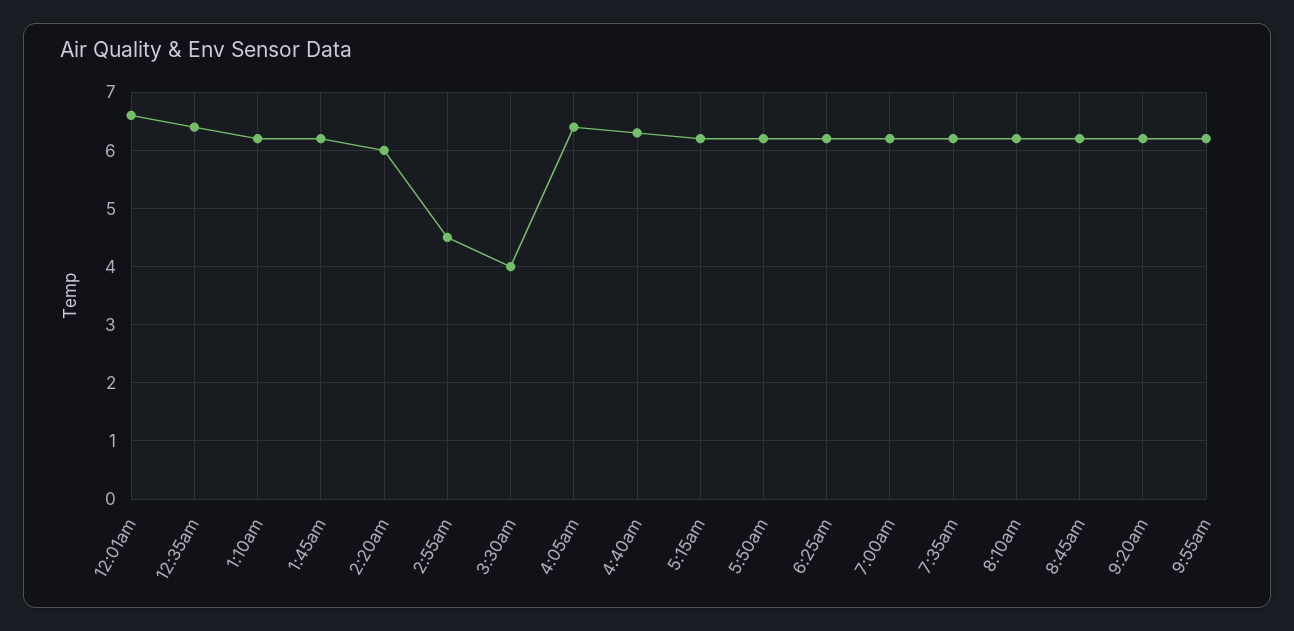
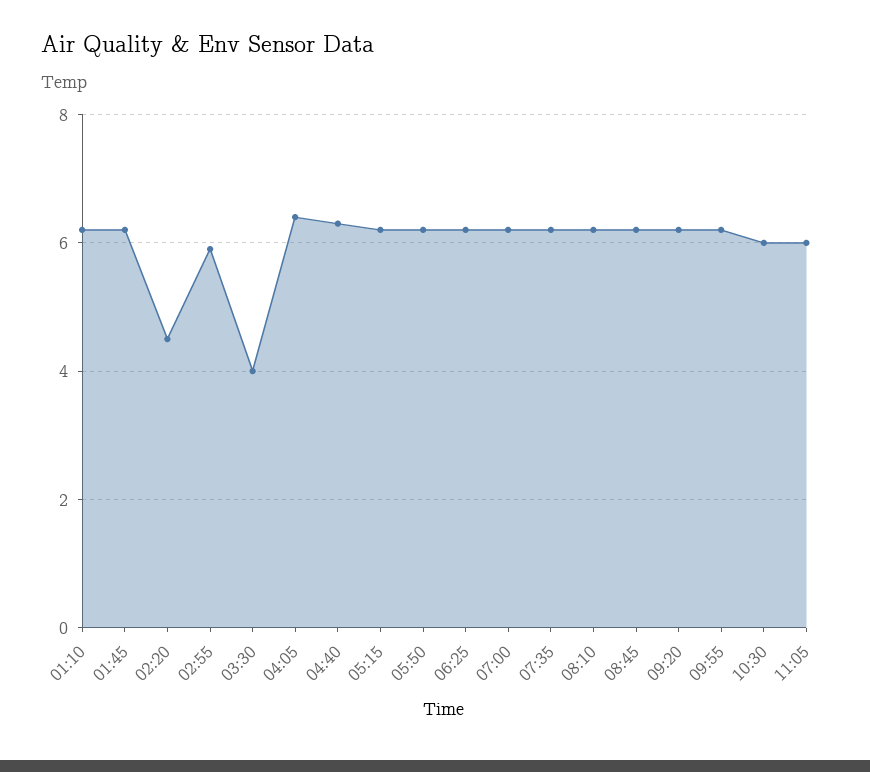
12:01am: 6.5 -> none
12:35am: 6.5 -> none
2:20am: 6 -> 4.5
2:55am: 4.5 -> 6
10:30: none -> 6
11:05: none -> 6

